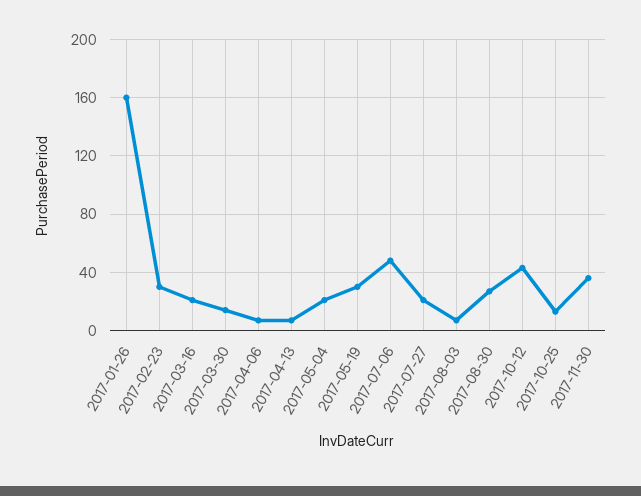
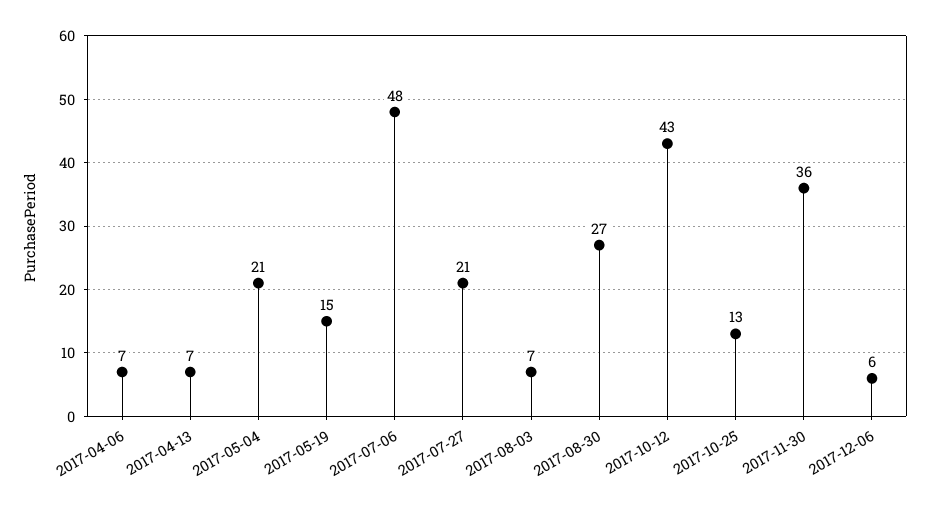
2017-01-26: 160 -> none
2017-02-23: 30 -> none
2017-03-16: 20 -> none
2017-03-30: 15 -> none
2017-05-19: 30 -> 15
2017-12-06: none -> 6

